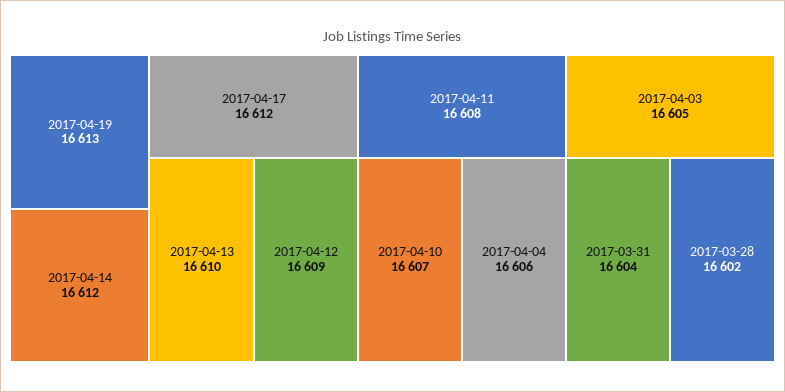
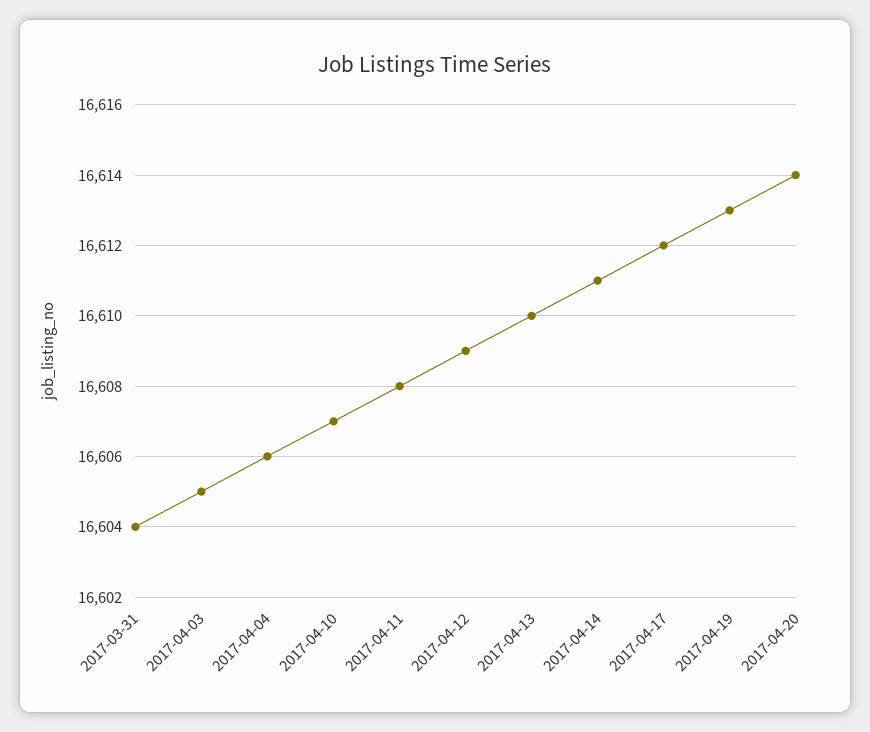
2017-04-14: 16612 -> 16611
2017-03-28: 16602 -> none
2017-04-20: none -> 16614

